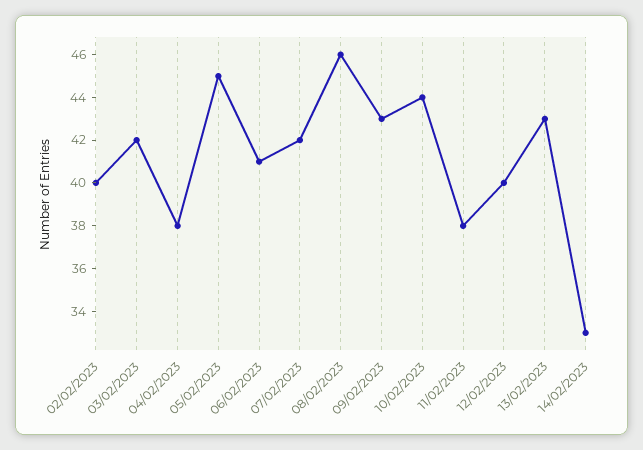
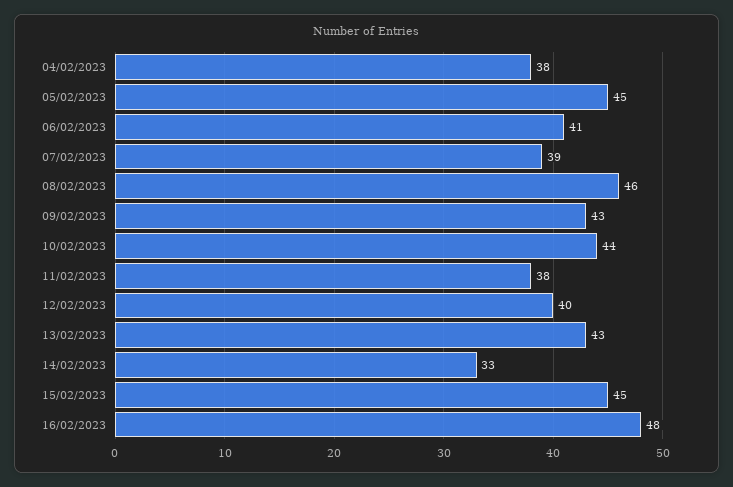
02/02/2023: 40 -> none
03/02/2023: 42 -> none
07/02/2023: 42 -> 39
15/02/2023: none -> 45
16/02/2023: none -> 48

